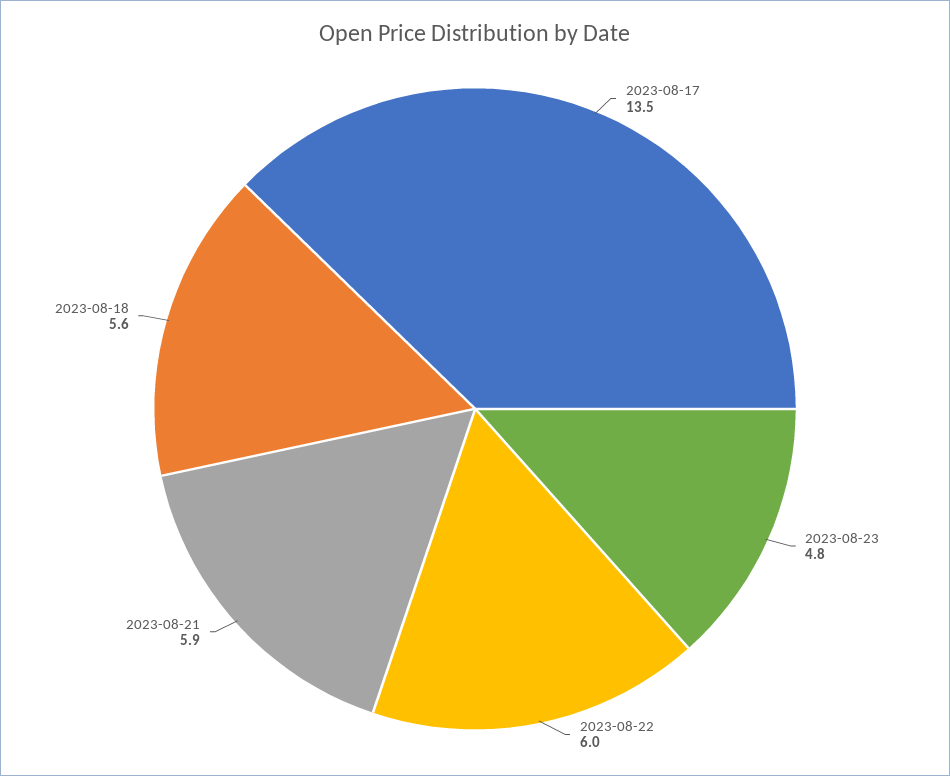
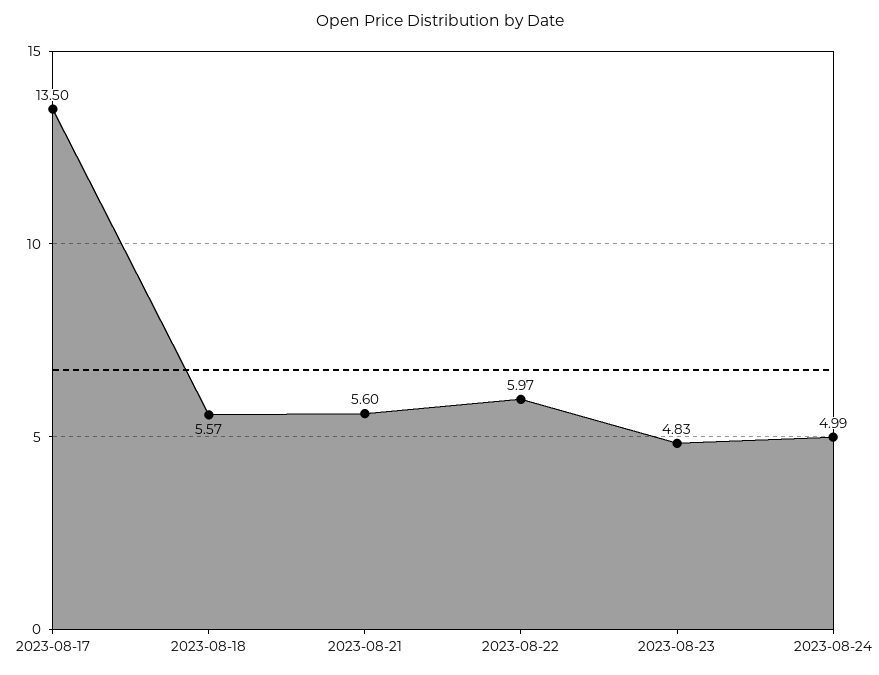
2023-08-21: 5.9 -> 5.6
2023-08-24: none -> 4.99

